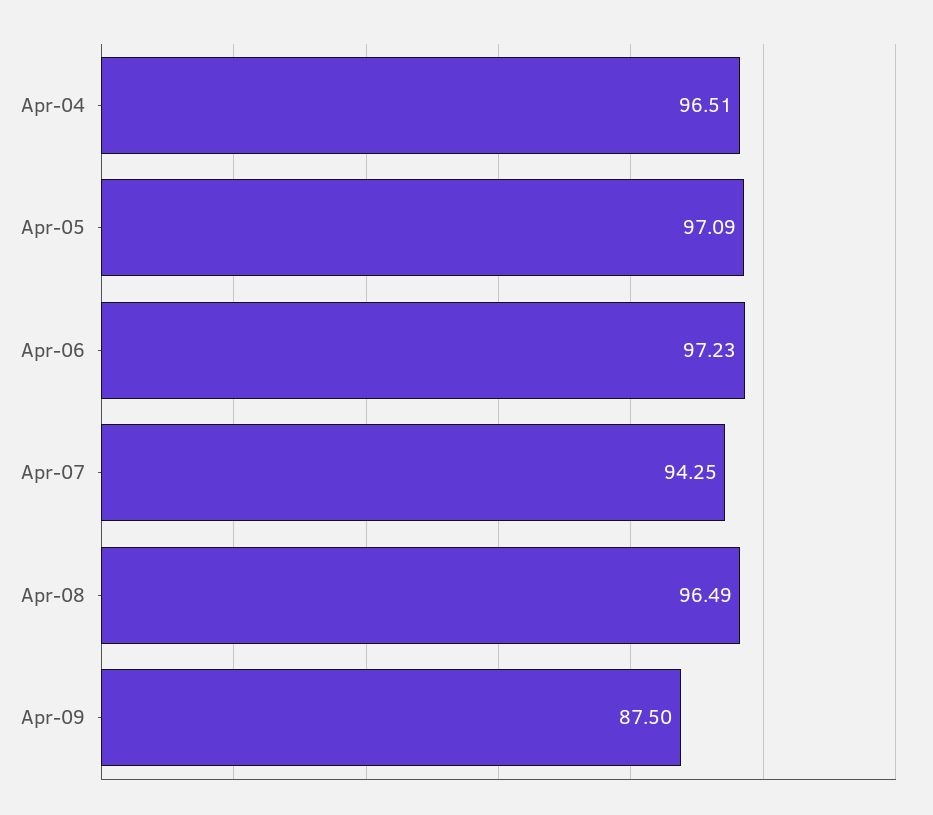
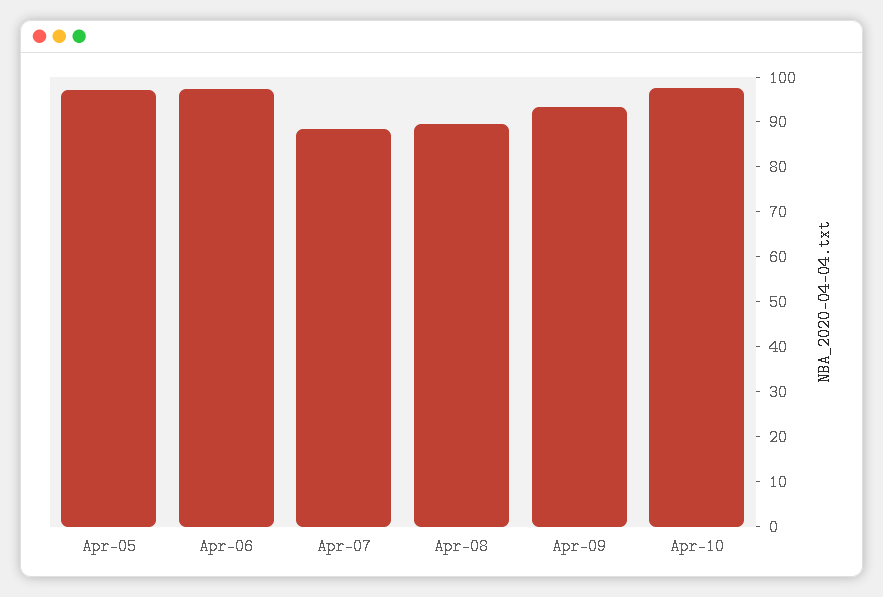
Apr-04: 96.51 -> none
Apr-07: 94.25 -> 88
Apr-08: 96.49 -> 90
Apr-09: 87.5 -> 94
Apr-10: none -> 98

